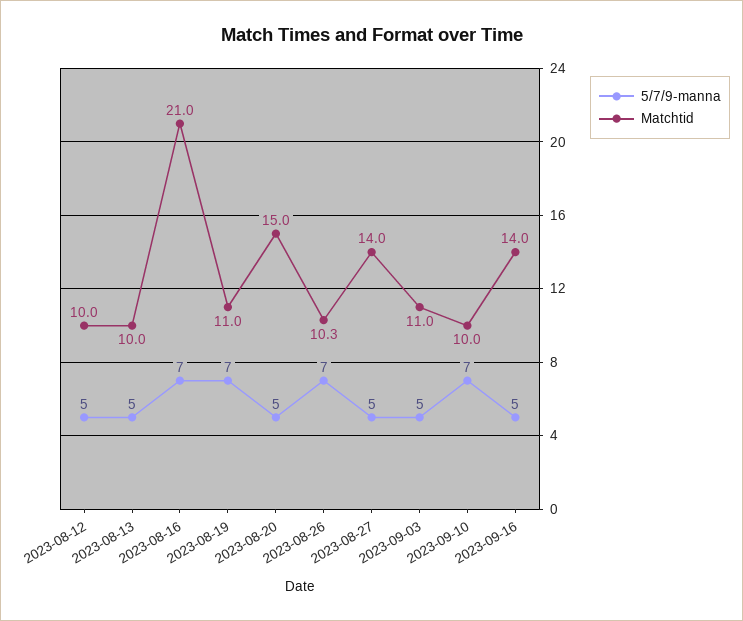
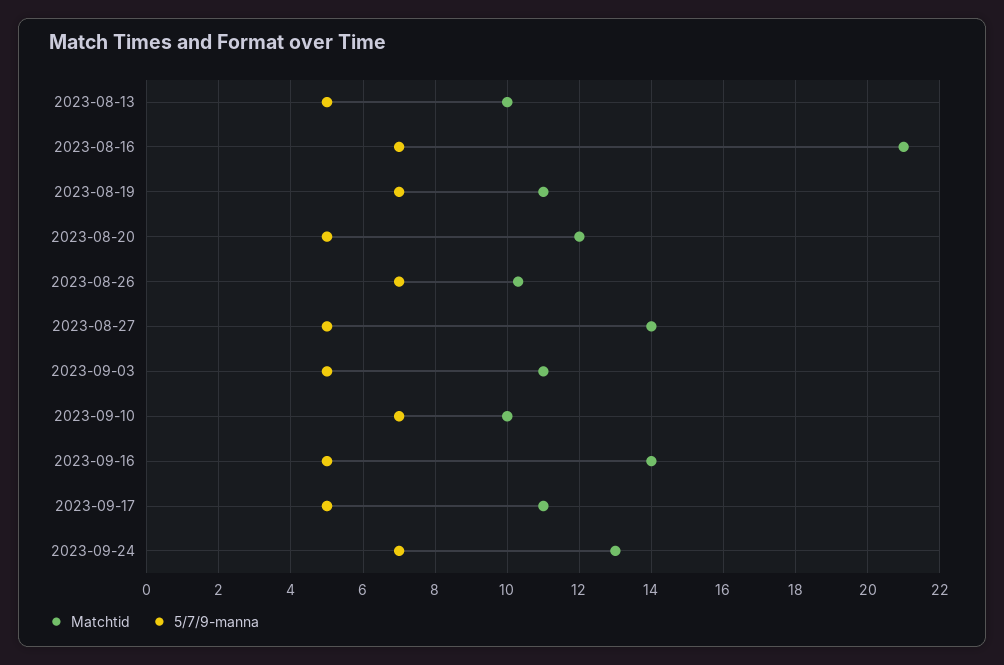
5/7/9-manna, 2023-08-12: 5 -> none
Matchtid, 2023-08-12: 10 -> none
Matchtid, 2023-08-20: 15 -> 12
Matchtid, 2023-09-17: none -> 11
5/7/9-manna, 2023-09-17: none -> 5
Matchtid, 2023-09-24: none -> 13
5/7/9-manna, 2023-09-24: none -> 7

